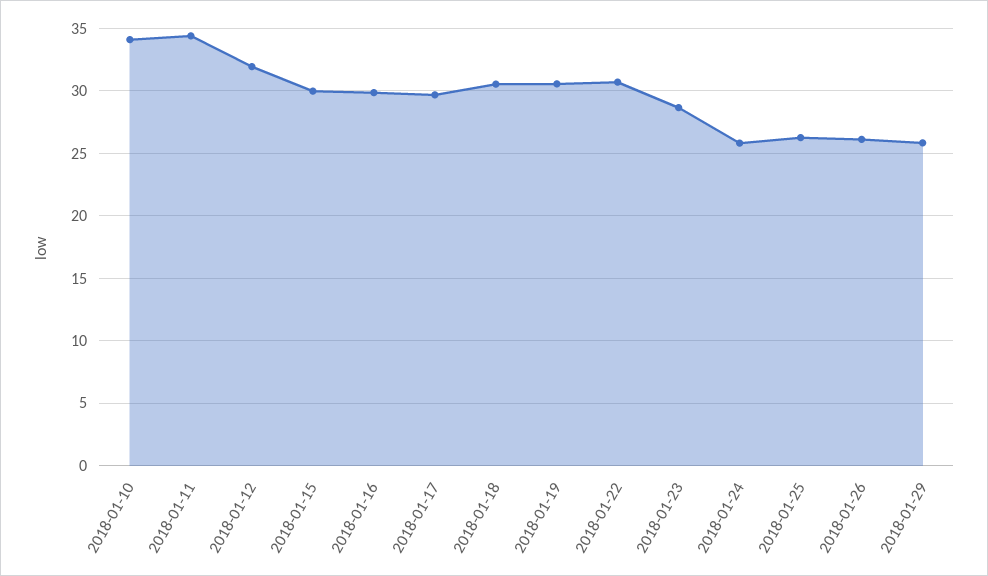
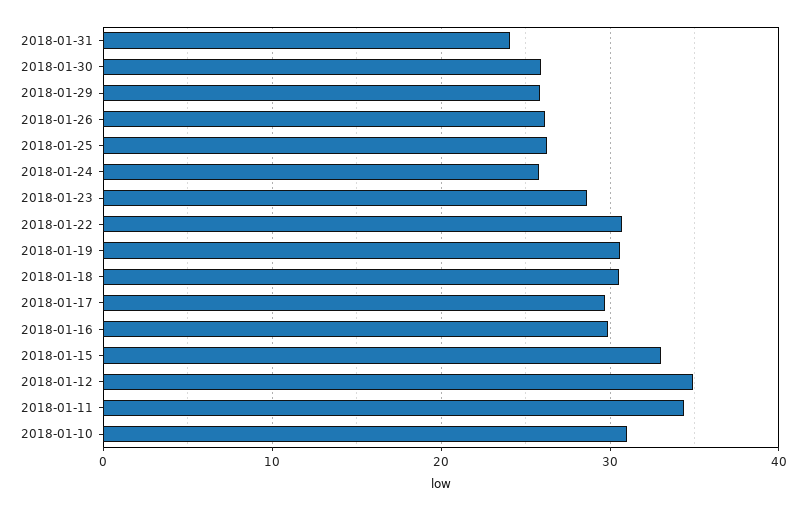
2018-01-10: 34 -> 31
2018-01-12: 32 -> 35
2018-01-15: 30 -> 33
2018-01-31: none -> 24
2018-01-30: none -> 26

